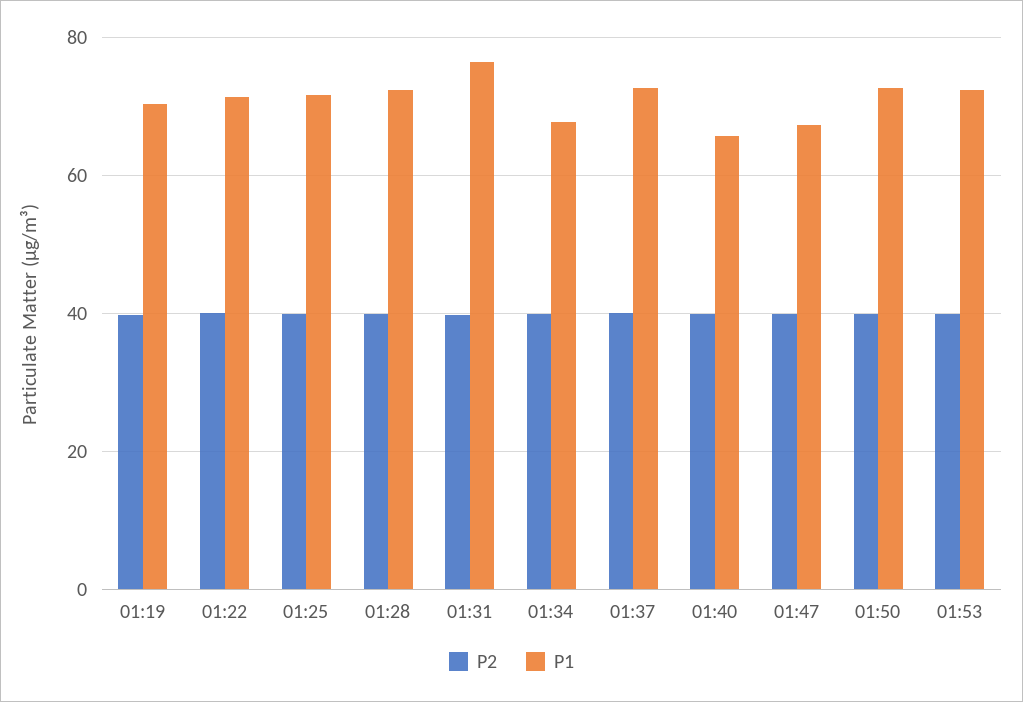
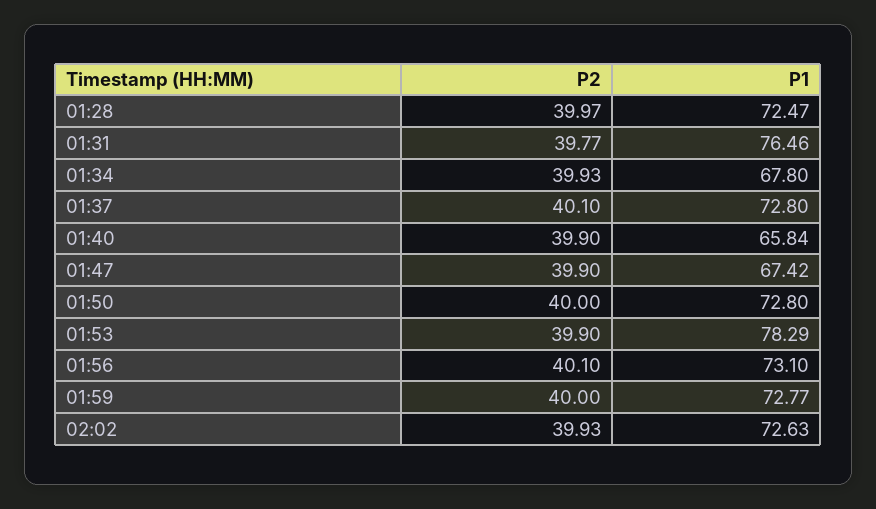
P2, 01:19: 40 -> none
P1, 01:19: 70 -> none
P2, 01:22: 40 -> none
P1, 01:22: 72 -> none
P2, 01:25: 40 -> none
P1, 01:25: 72 -> none
P1, 01:53: 72 -> 78.29
P2, 01:56: none -> 40.1
P1, 01:56: none -> 73.1
P2, 01:59: none -> 40
P1, 01:59: none -> 72.77
P2, 02:02: none -> 39.93
P1, 02:02: none -> 72.63

